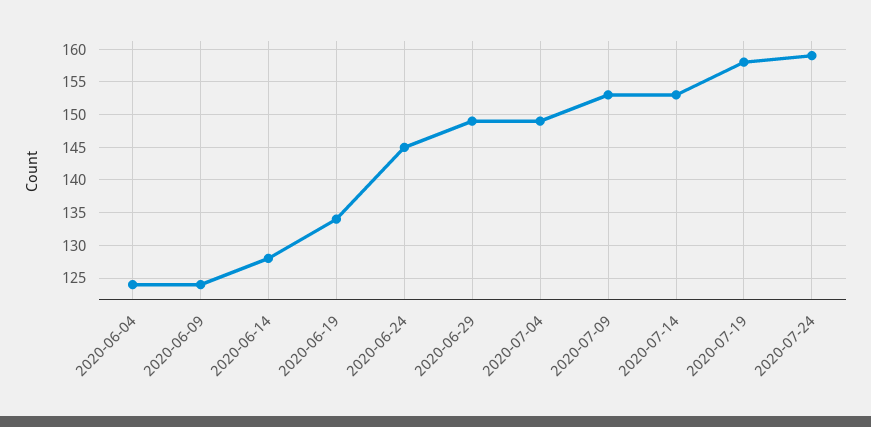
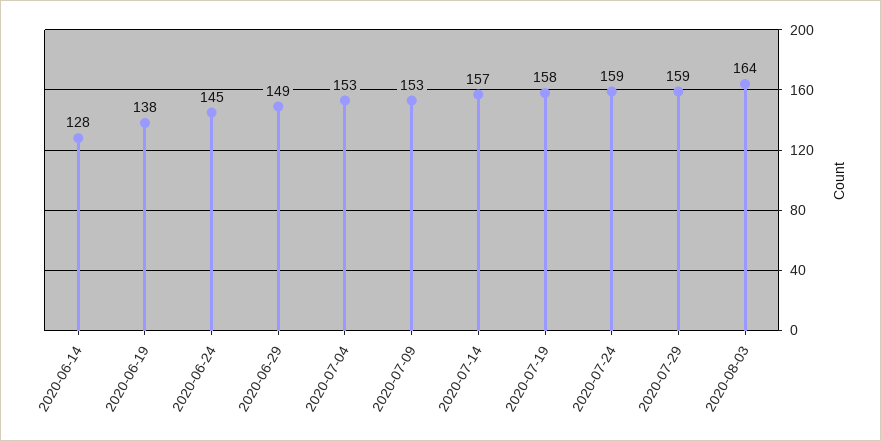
2020-06-04: 124 -> none
2020-06-09: 124 -> none
2020-06-19: 134 -> 138
2020-07-04: 149 -> 153
2020-07-14: 153 -> 157
2020-07-29: none -> 159
2020-08-03: none -> 164

